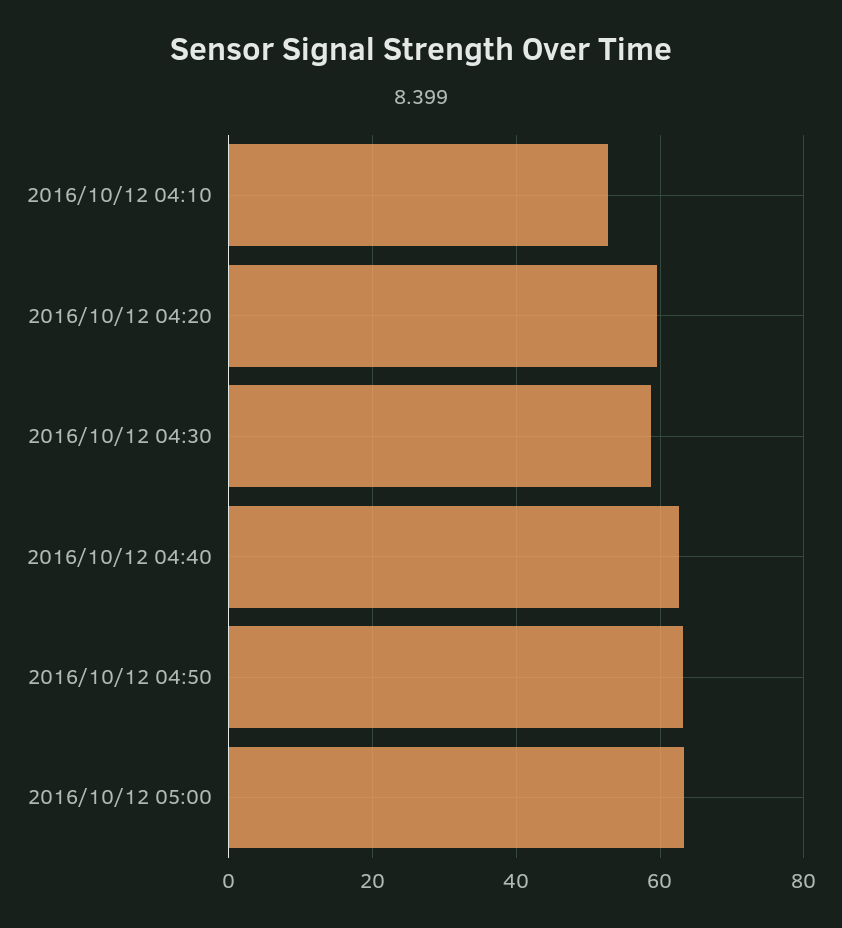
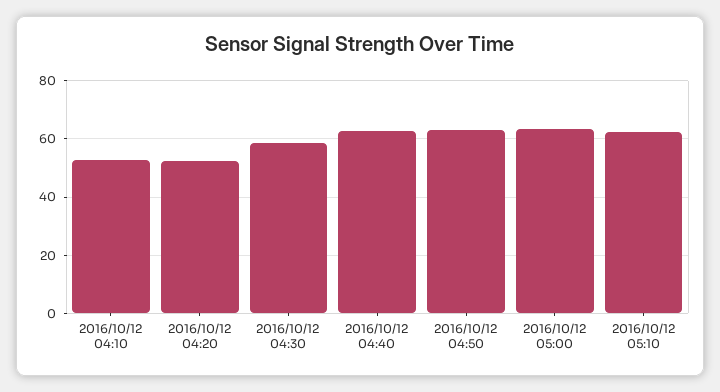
2016/10/12 04:20: 60 -> 52.5
2016/10/12 05:10: none -> 62.5

